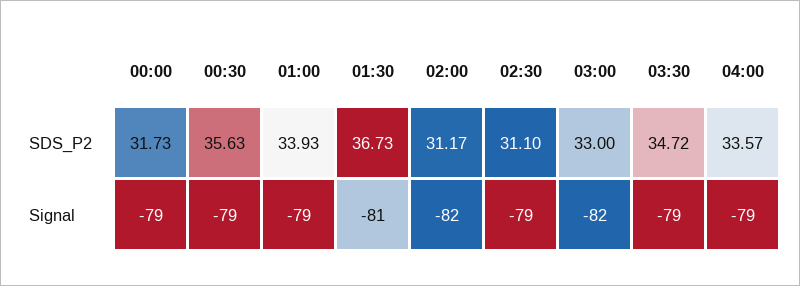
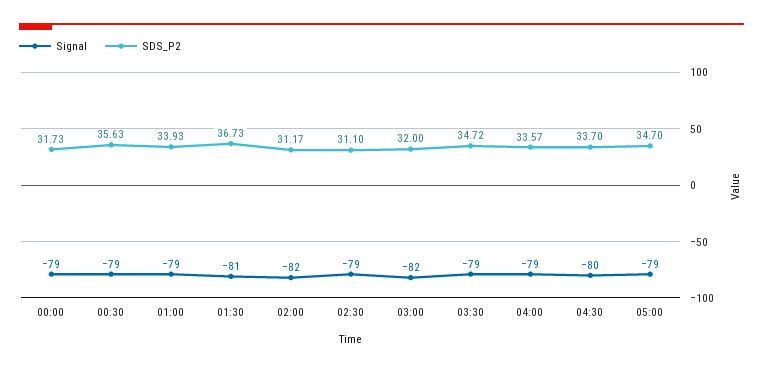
SDS_P2, 03:00: 33 -> 32
Signal, 04:30: none -> -80
SDS_P2, 04:30: none -> 33.7
Signal, 05:00: none -> -79
SDS_P2, 05:00: none -> 34.7

